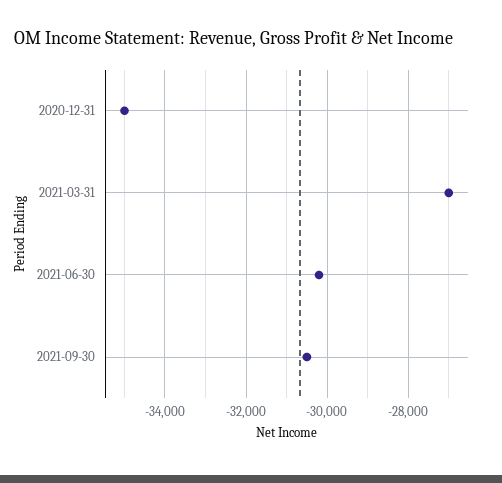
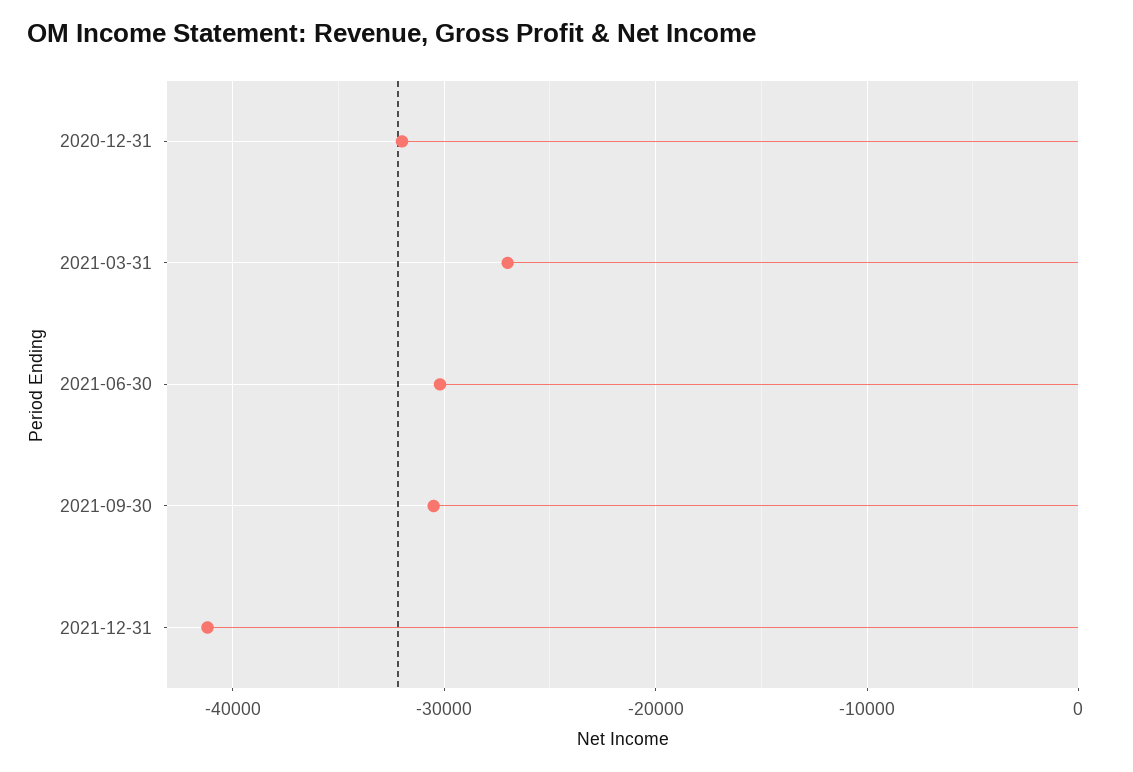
2020-12-31: -35000 -> -32000
2021-12-31: none -> -41000

